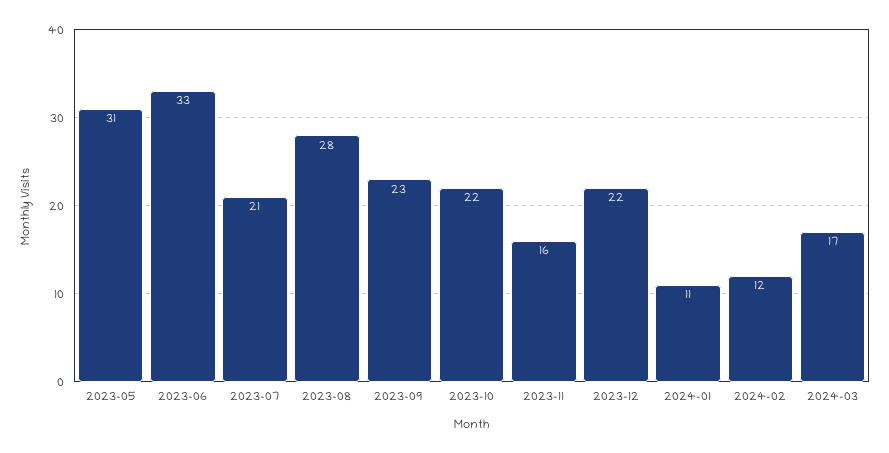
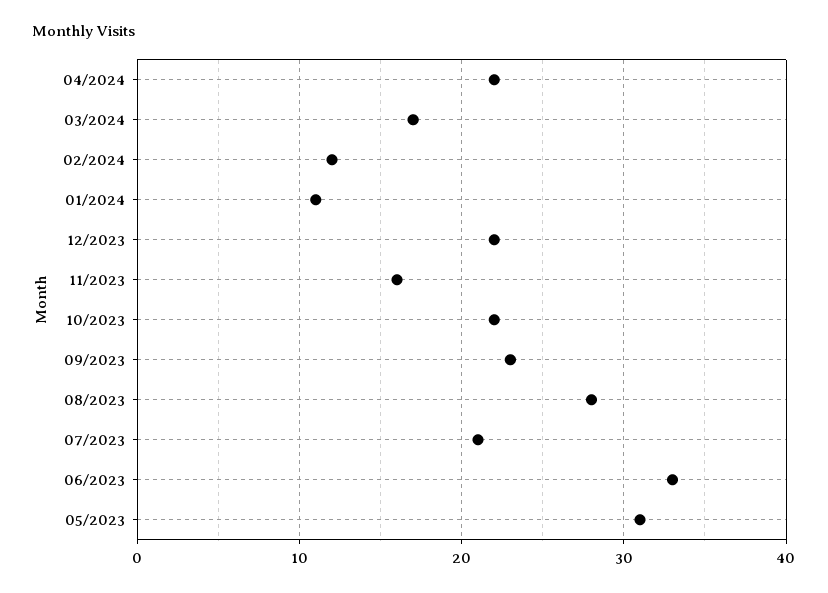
04/2024: none -> 22

